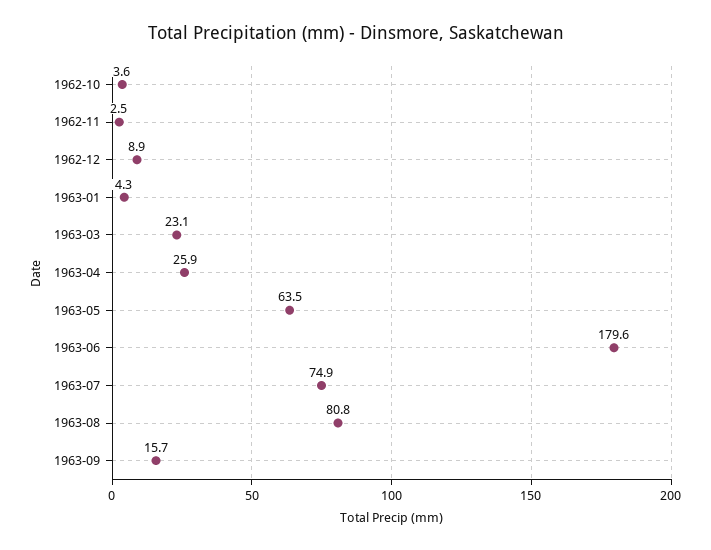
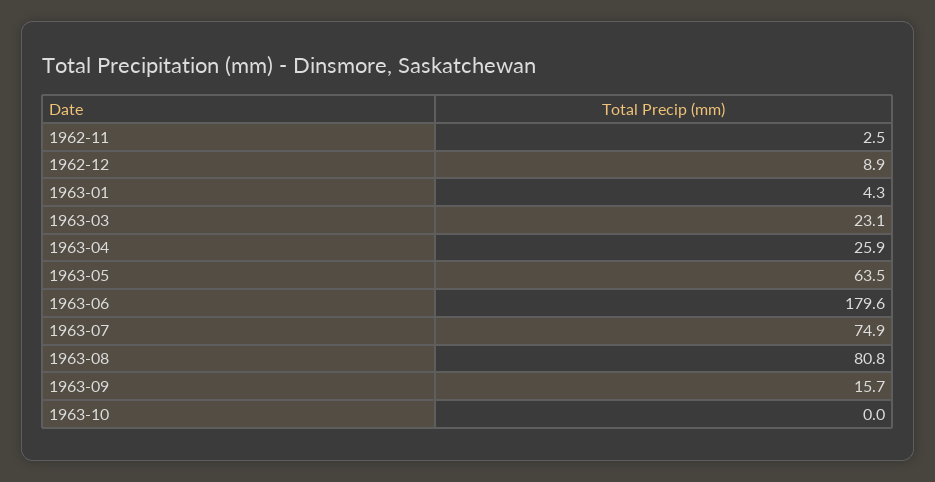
1962-10: 3.6 -> none
1963-10: none -> 0

